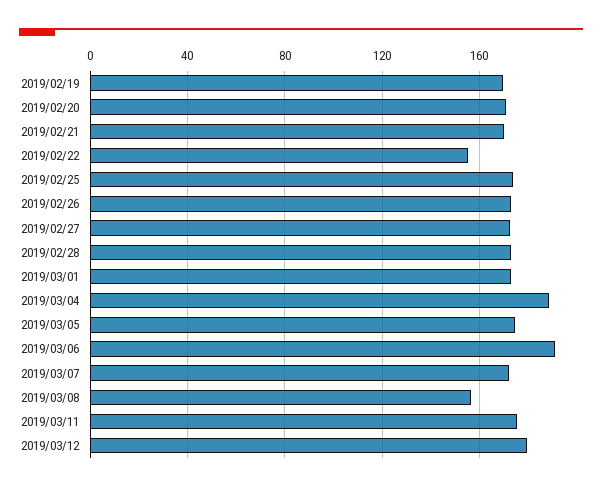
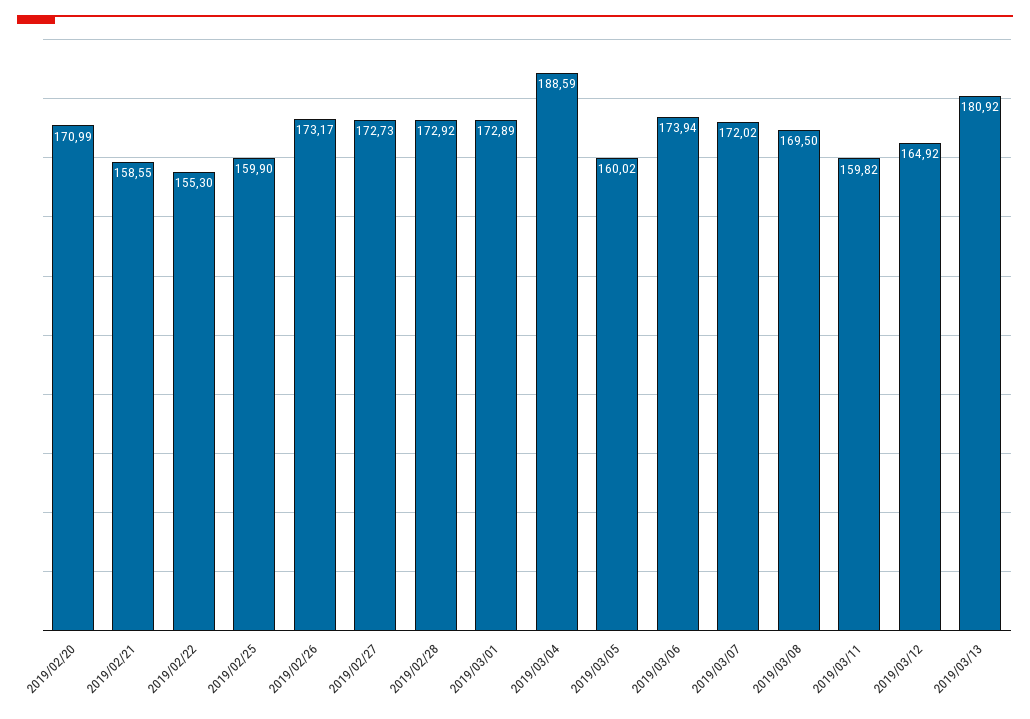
2019/02/19: 170 -> none
2019/02/21: 170 -> 158.55
2019/02/25: 175 -> 159.9
2019/03/05: 175 -> 160.02
2019/03/06: 190 -> 173.94
2019/03/08: 155 -> 169.5
2019/03/11: 175 -> 159.82
2019/03/12: 180 -> 164.92
2019/03/13: none -> 180.92

